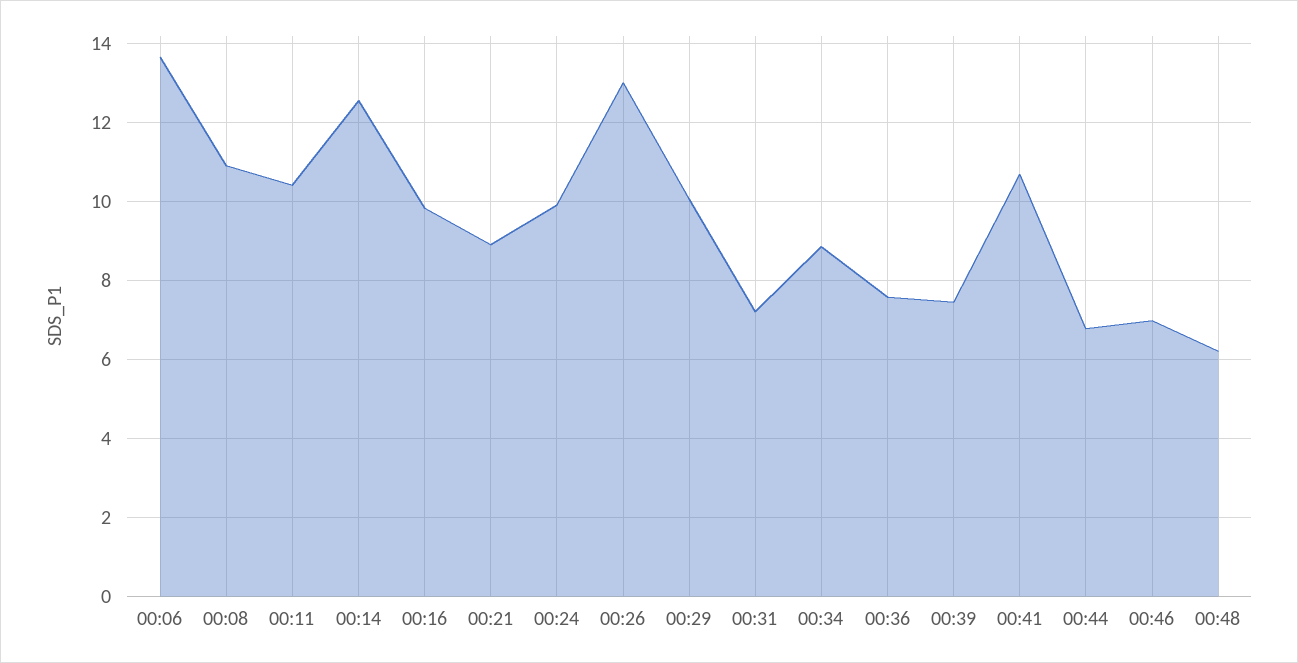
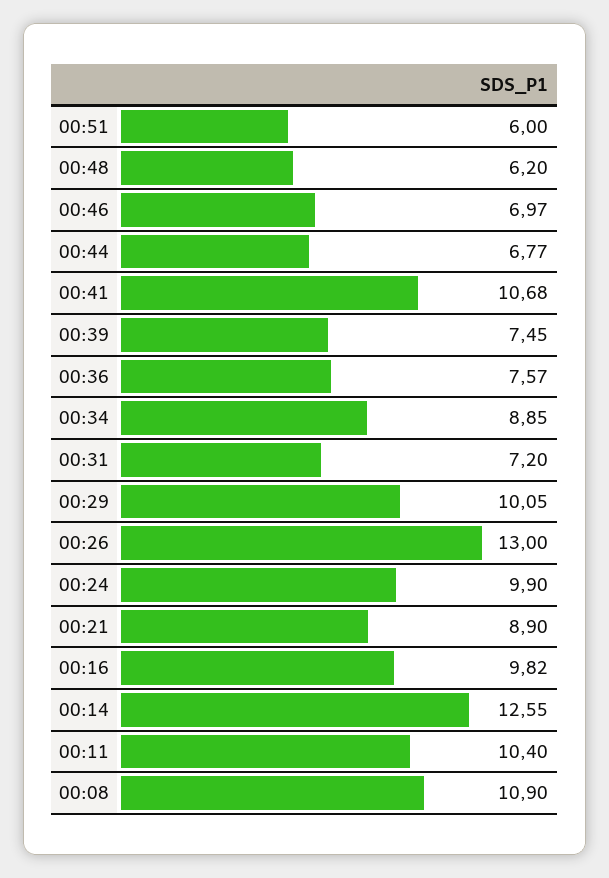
00:06: 13.6 -> none
00:51: none -> 6

